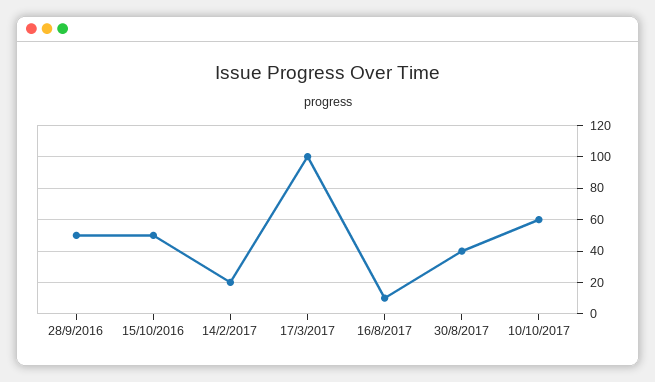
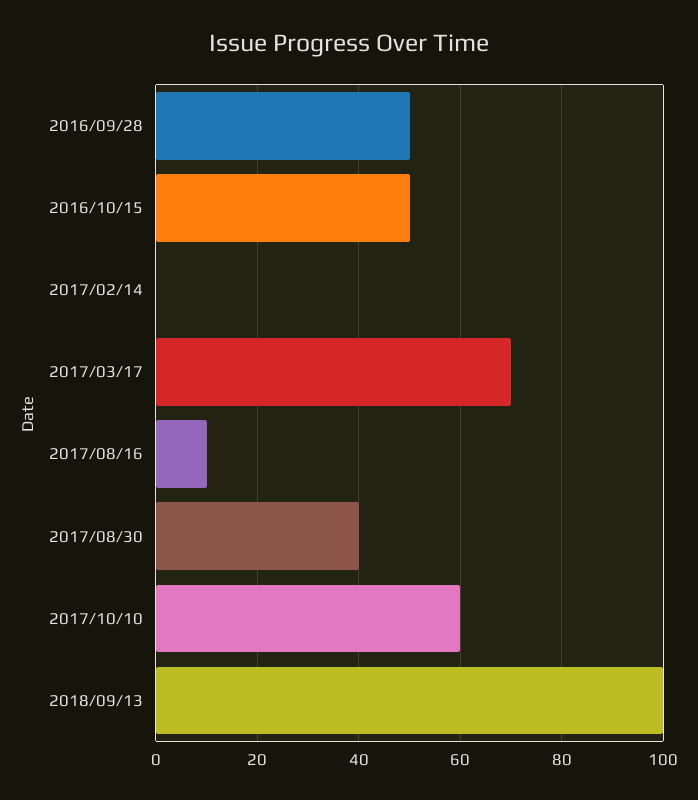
14/2/2017: 20 -> 0
17/3/2017: 100 -> 70
2018/09/13: none -> 100

